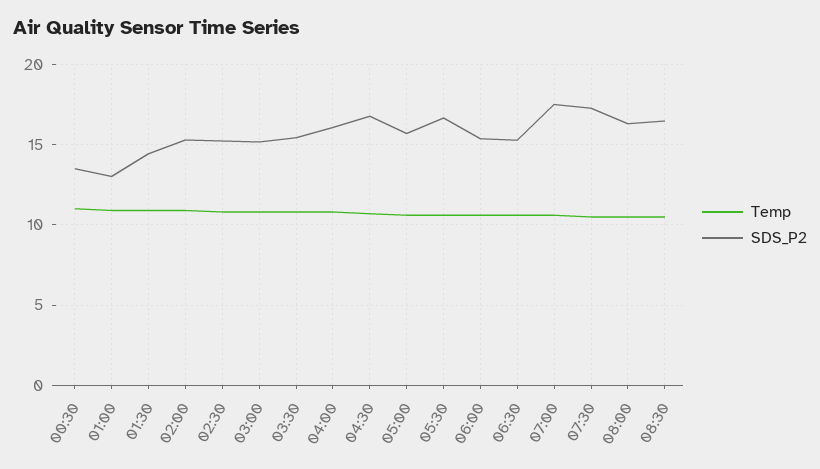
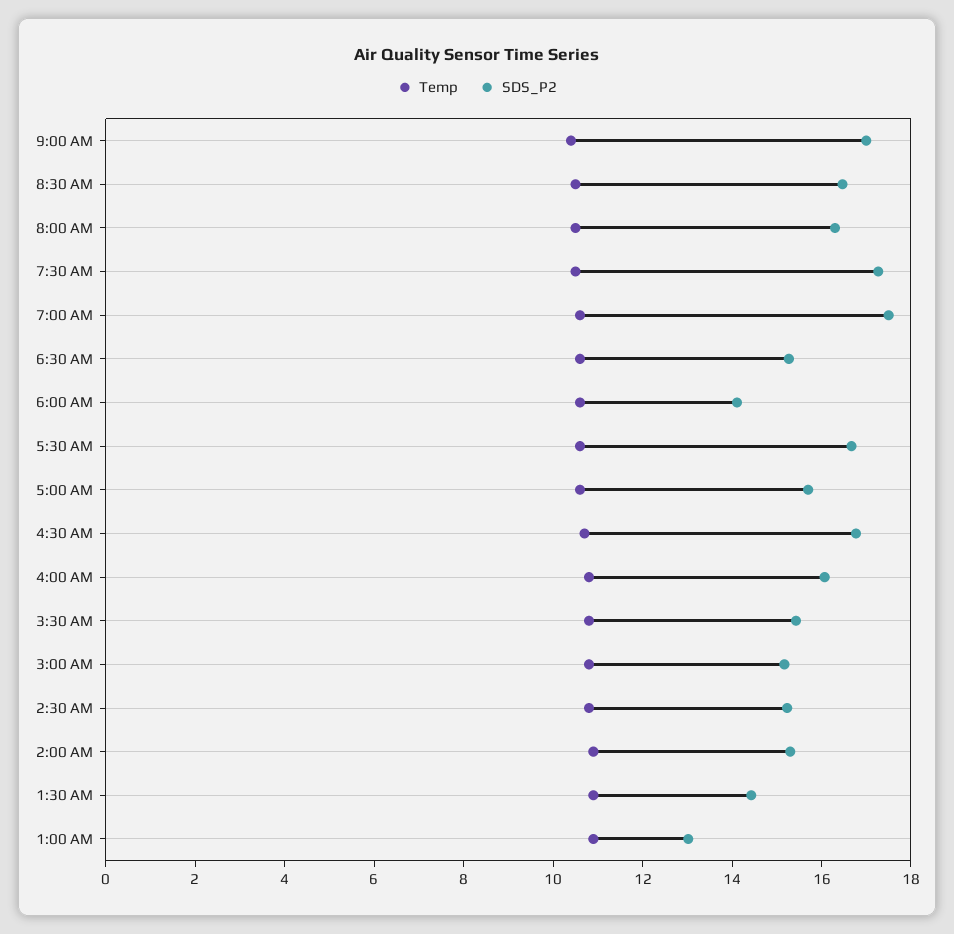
Temp, 00:30: 11 -> none
SDS_P2, 00:30: 13.5 -> none
SDS_P2, 06:00: 15.5 -> 14
Temp, 9:00 AM: none -> 10.5
SDS_P2, 9:00 AM: none -> 17

